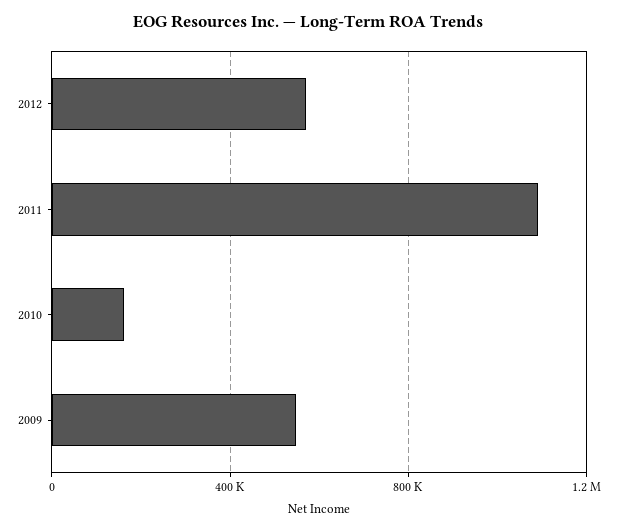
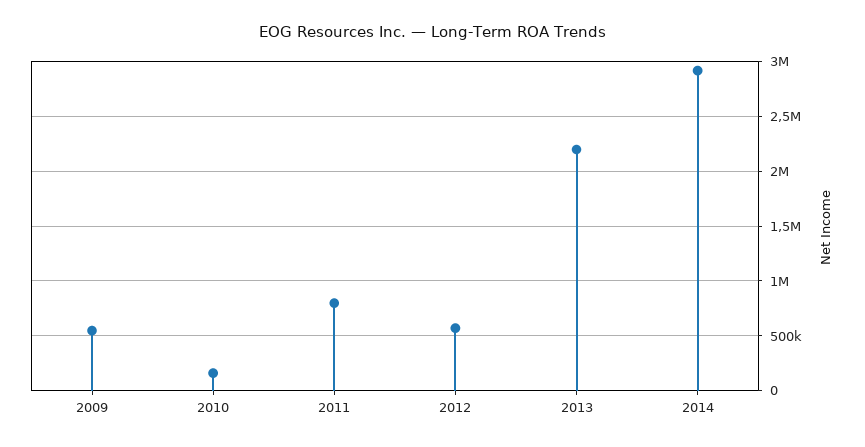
2011: 1100000 -> 800000
2013: none -> 2200000
2014: none -> 2900000

